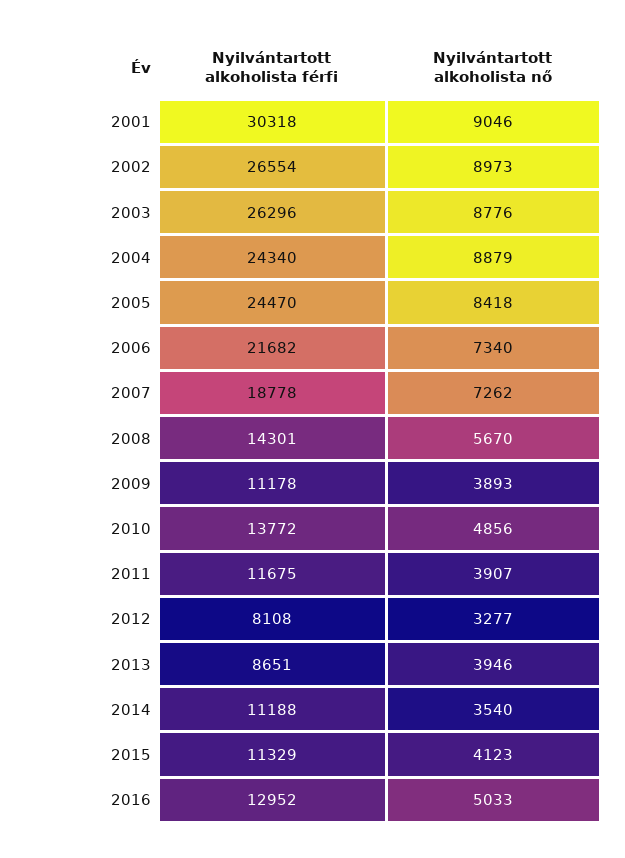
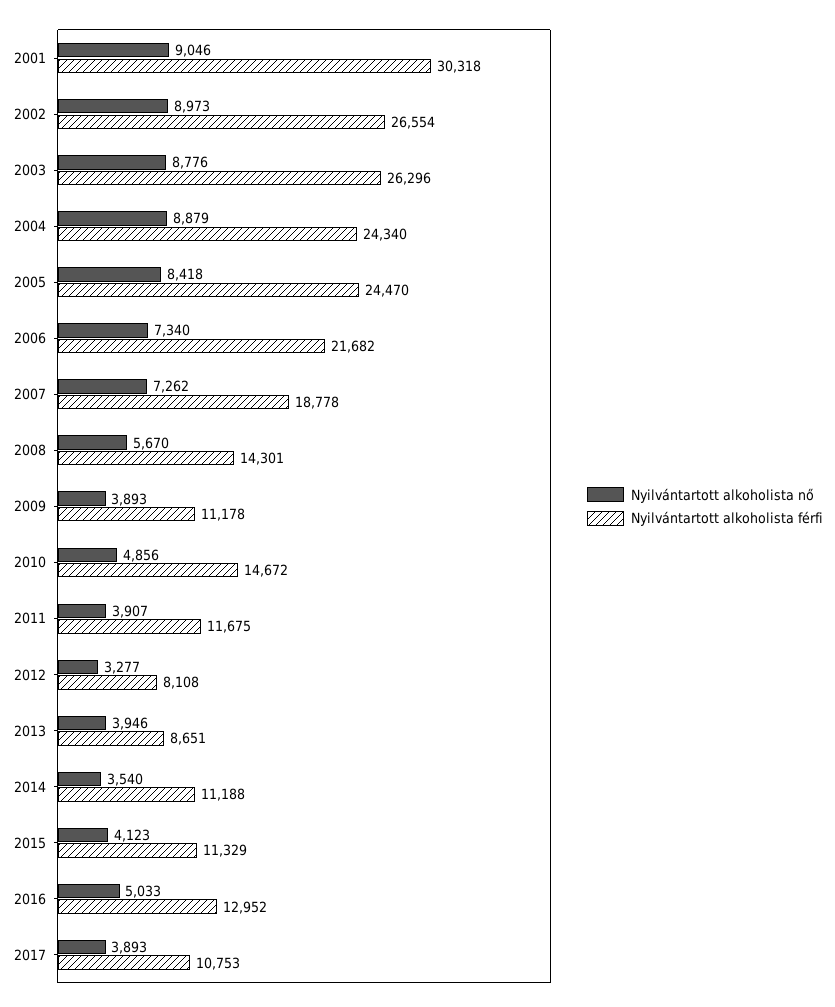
Nyilvántartott alkoholista férfi, 2010: 13772 -> 14672
Nyilvántartott alkoholista nő, 2017: none -> 3893
Nyilvántartott alkoholista férfi, 2017: none -> 10753

